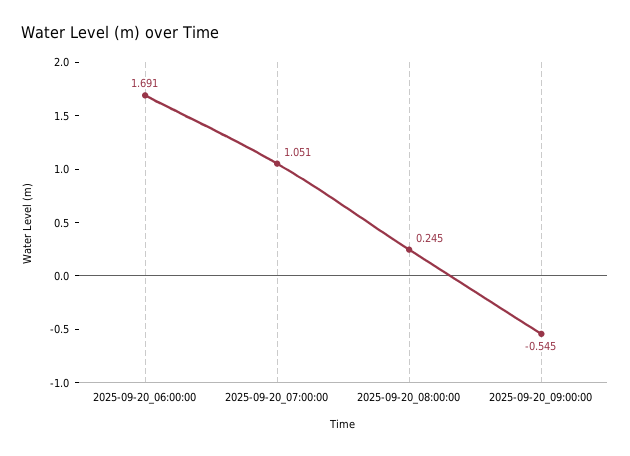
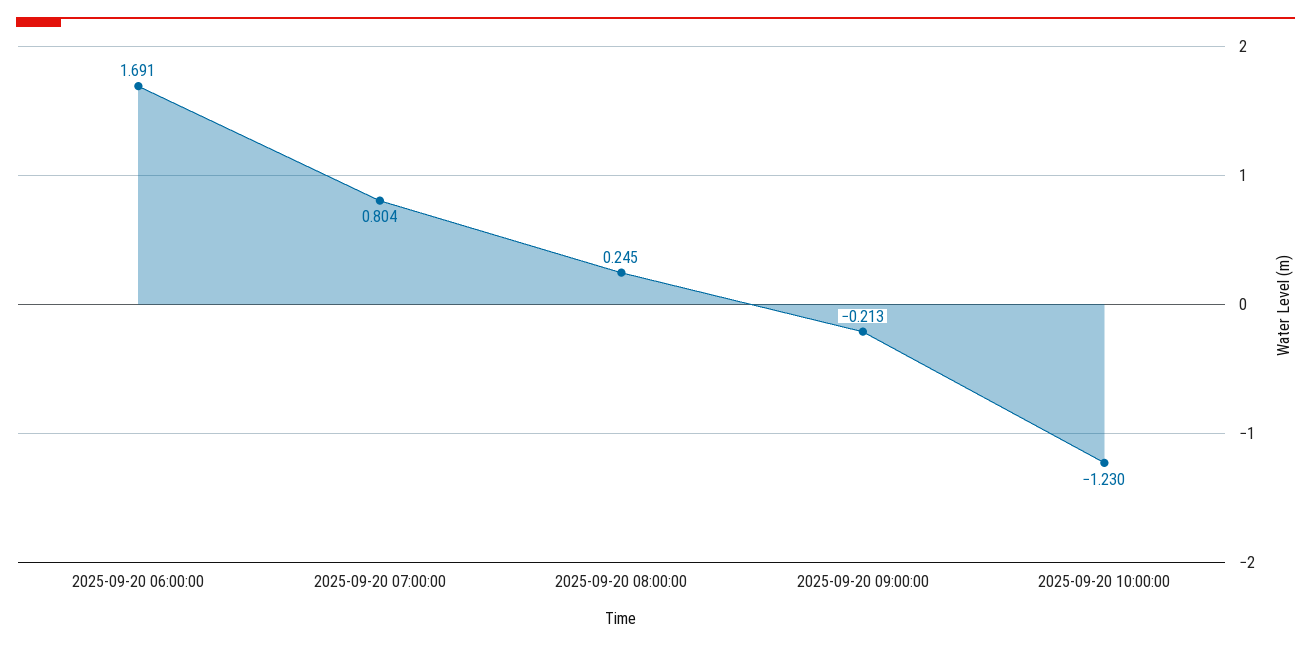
2025-09-20_07:00:00: 1.051 -> 0.804
2025-09-20_09:00:00: -0.545 -> -0.213
2025-09-20 10:00:00: none -> -1.23

